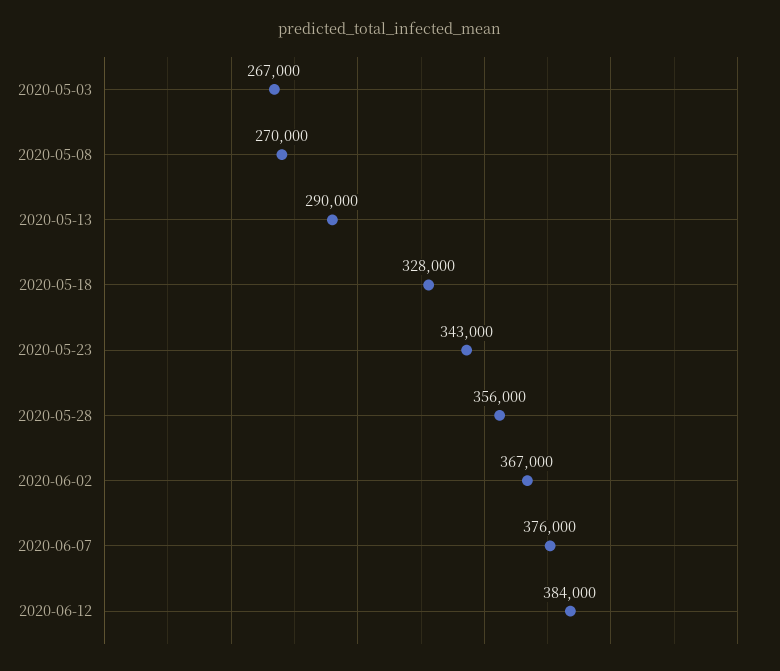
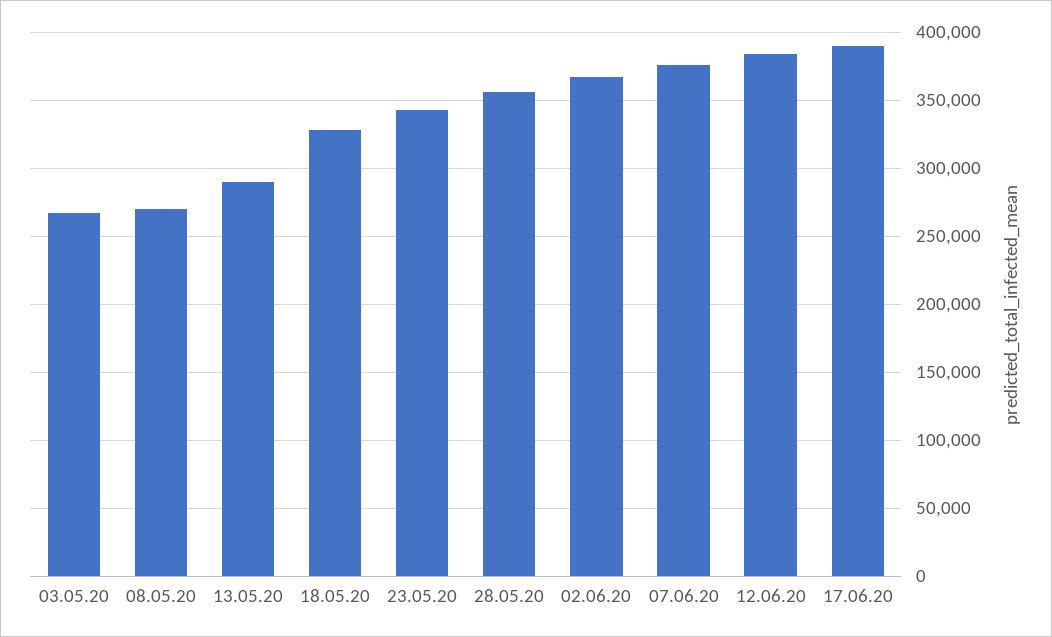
17.06.20: none -> 390000

